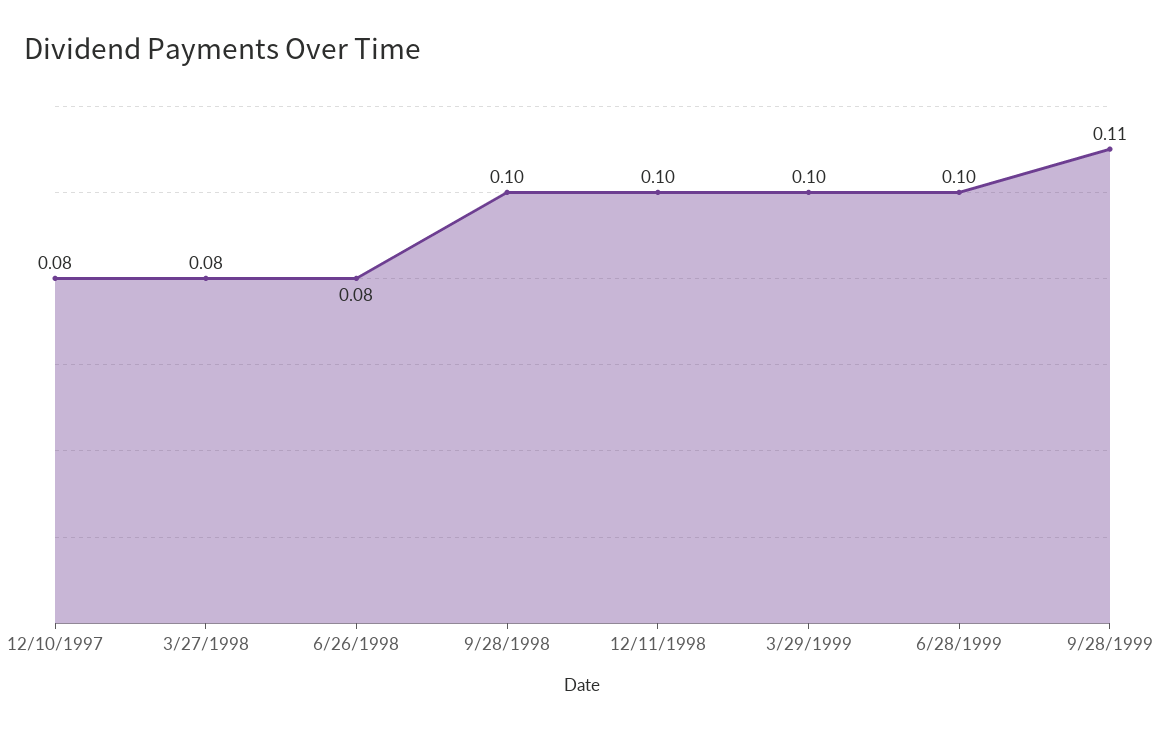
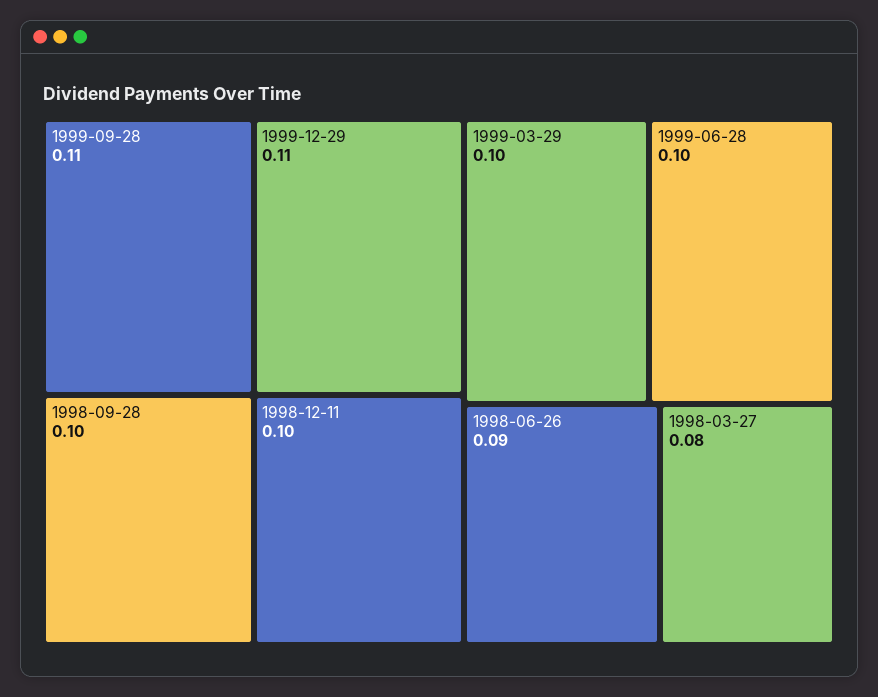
12/10/1997: 0.08 -> none
6/26/1998: 0.08 -> 0.09
1999-12-29: none -> 0.11

